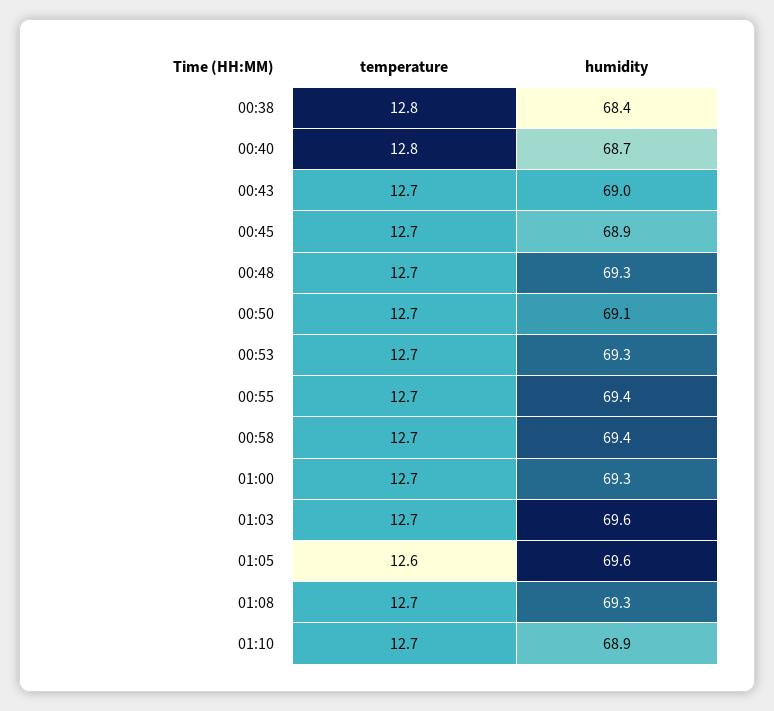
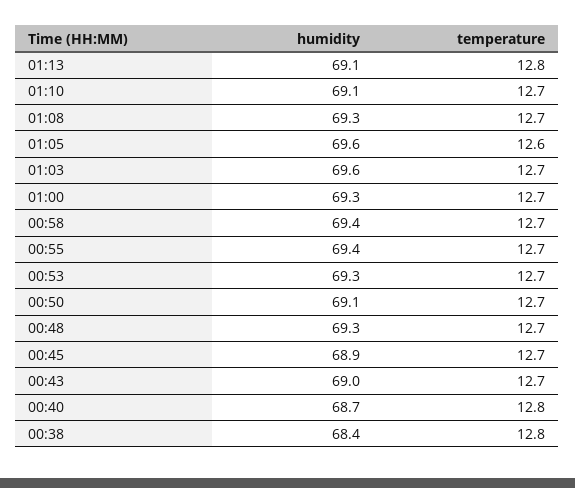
humidity, 01:10: 68.9 -> 69.1
humidity, 01:13: none -> 69.1
temperature, 01:13: none -> 12.8

